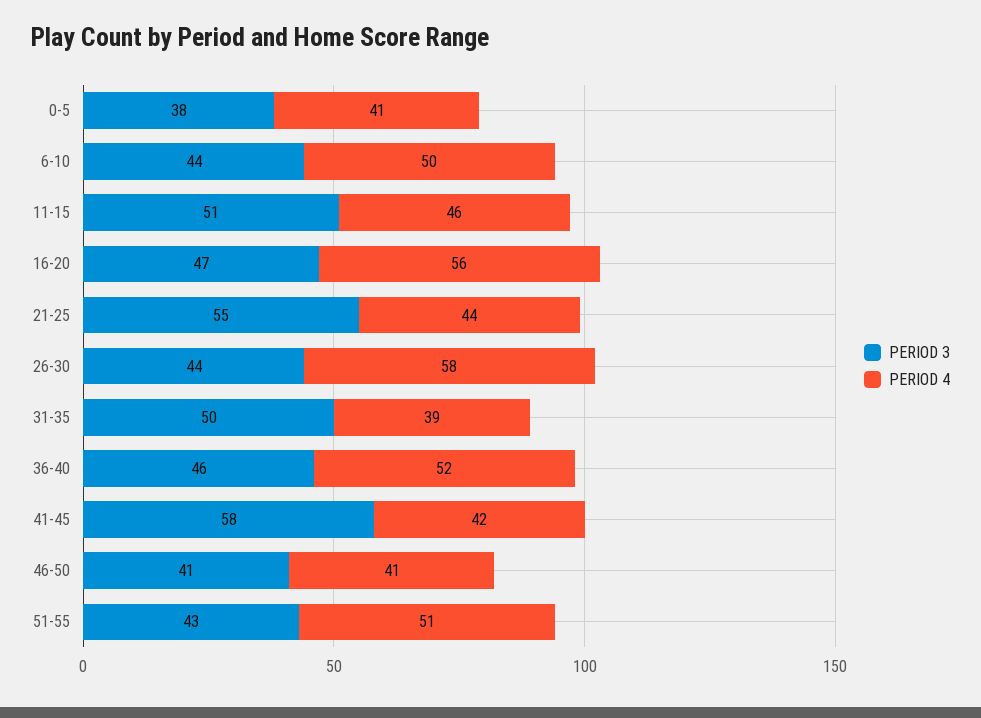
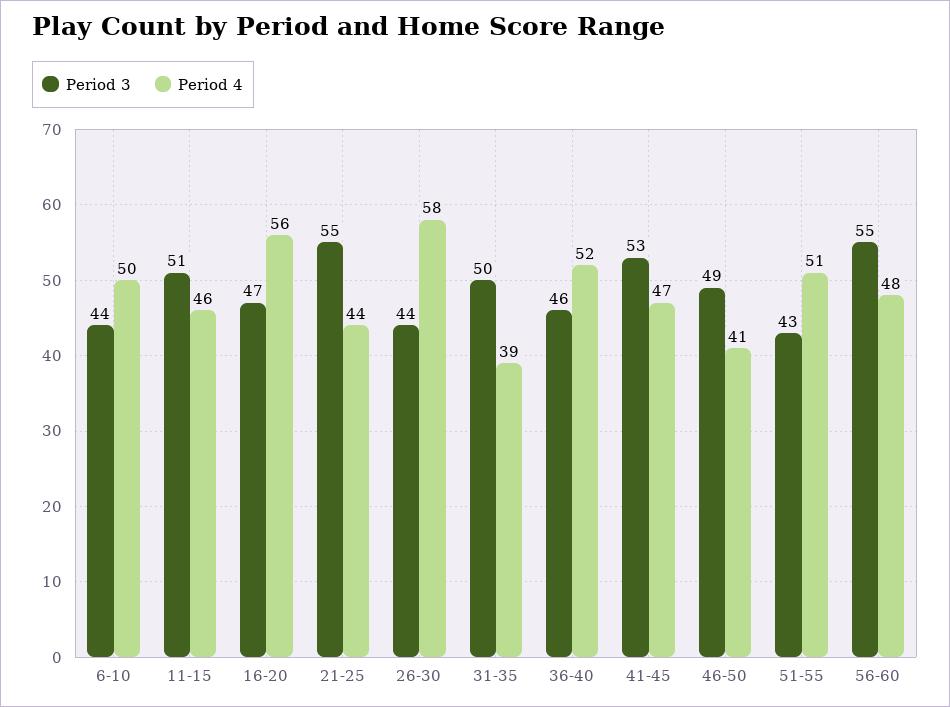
PERIOD 3, 0-5: 38 -> none
PERIOD 4, 0-5: 41 -> none
PERIOD 3, 41-45: 58 -> 53
PERIOD 4, 41-45: 42 -> 47
PERIOD 3, 46-50: 41 -> 49
PERIOD 3, 56-60: none -> 55
PERIOD 4, 56-60: none -> 48

